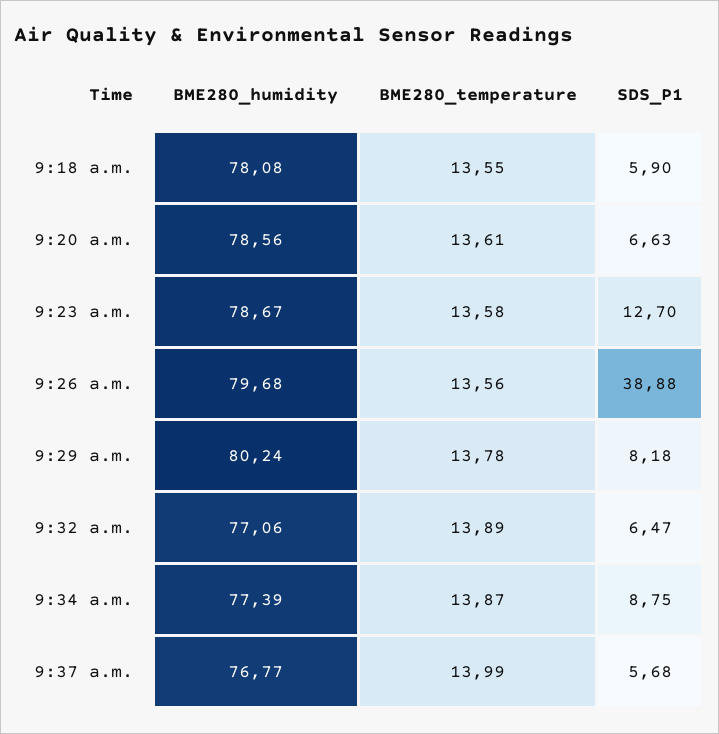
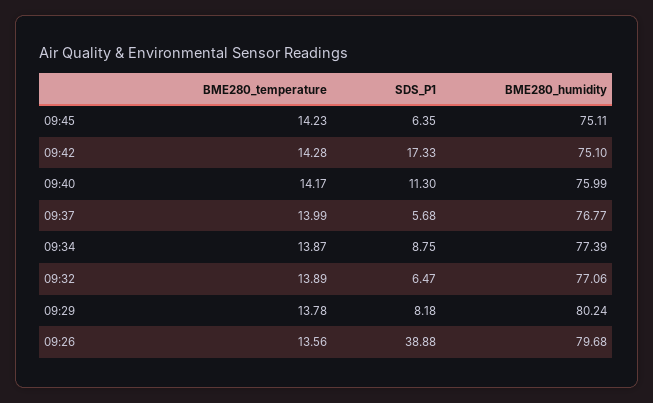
BME280_humidity, 9:18 a.m.: 78.08 -> none
BME280_temperature, 9:18 a.m.: 13.55 -> none
SDS_P1, 9:18 a.m.: 5.9 -> none
BME280_humidity, 9:20 a.m.: 78.56 -> none
BME280_temperature, 9:20 a.m.: 13.61 -> none
SDS_P1, 9:20 a.m.: 6.63 -> none
BME280_humidity, 9:23 a.m.: 78.67 -> none
BME280_temperature, 9:23 a.m.: 13.58 -> none
SDS_P1, 9:23 a.m.: 12.7 -> none
BME280_temperature, 09:45: none -> 14.23
SDS_P1, 09:45: none -> 6.35
BME280_humidity, 09:45: none -> 75.11
BME280_temperature, 09:42: none -> 14.28
SDS_P1, 09:42: none -> 17.33
BME280_humidity, 09:42: none -> 75.1
BME280_temperature, 09:40: none -> 14.17
SDS_P1, 09:40: none -> 11.3
BME280_humidity, 09:40: none -> 75.99

